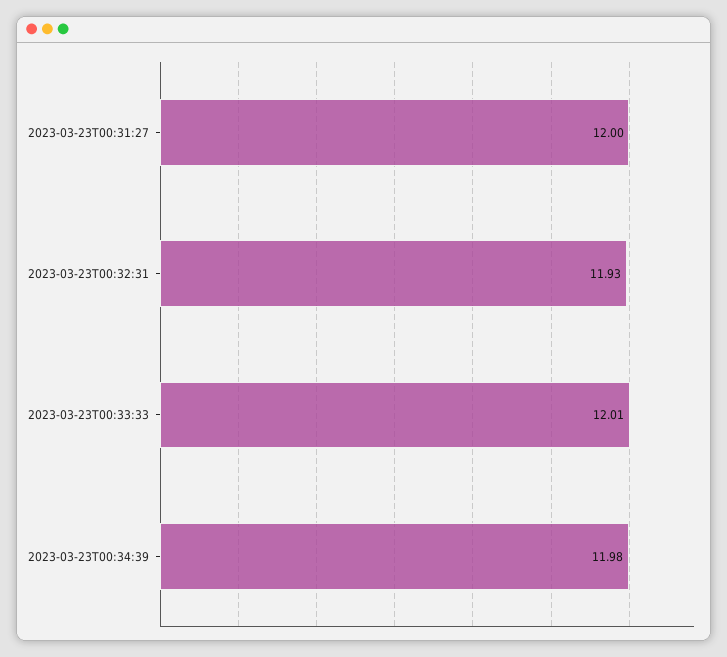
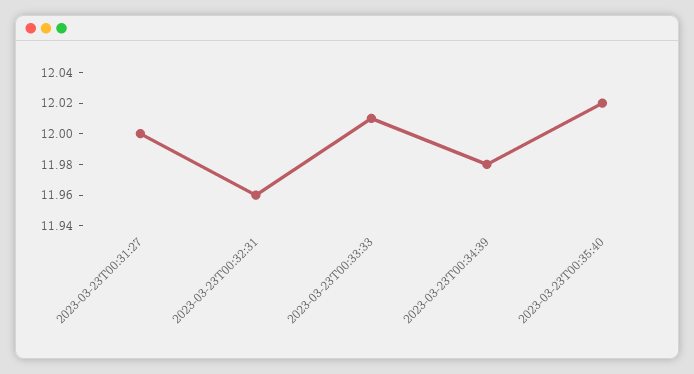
2023-03-23T00:32:31: 11.93 -> 11.96
2023-03-23T00:35:40: none -> 12.02

